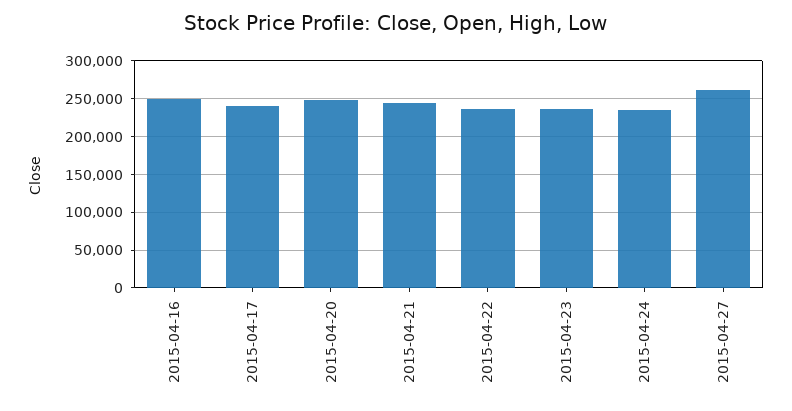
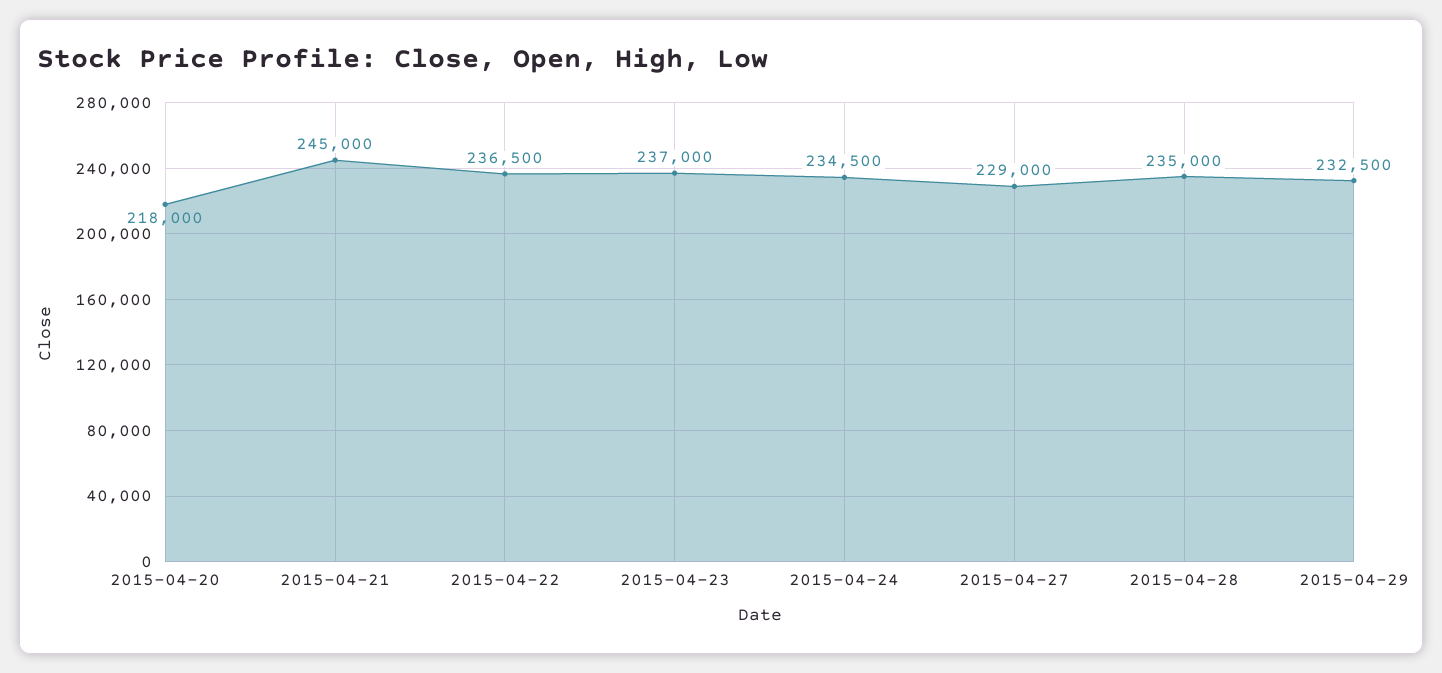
2015-04-16: 250000 -> none
2015-04-17: 240000 -> none
2015-04-20: 250000 -> 218000
2015-04-27: 260000 -> 229000
2015-04-28: none -> 235000
2015-04-29: none -> 232500

